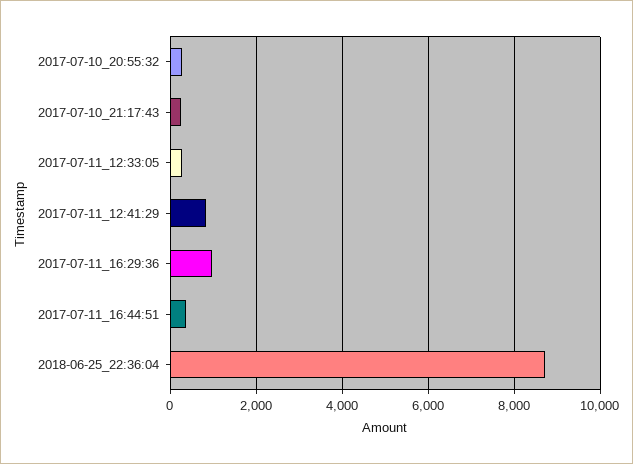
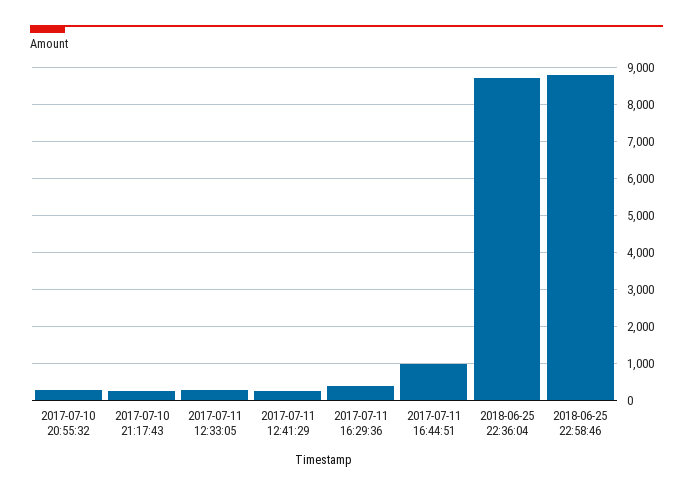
2017-07-11_12:41:29: 800 -> 200
2017-07-11_16:29:36: 1000 -> 400
2017-07-11_16:44:51: 400 -> 1000
2018-06-25 22:58:46: none -> 8800

